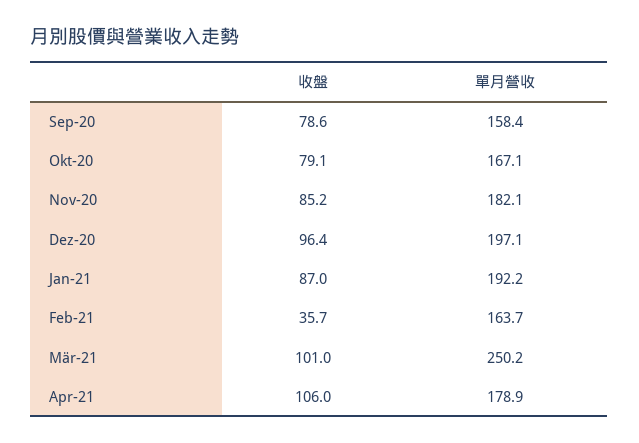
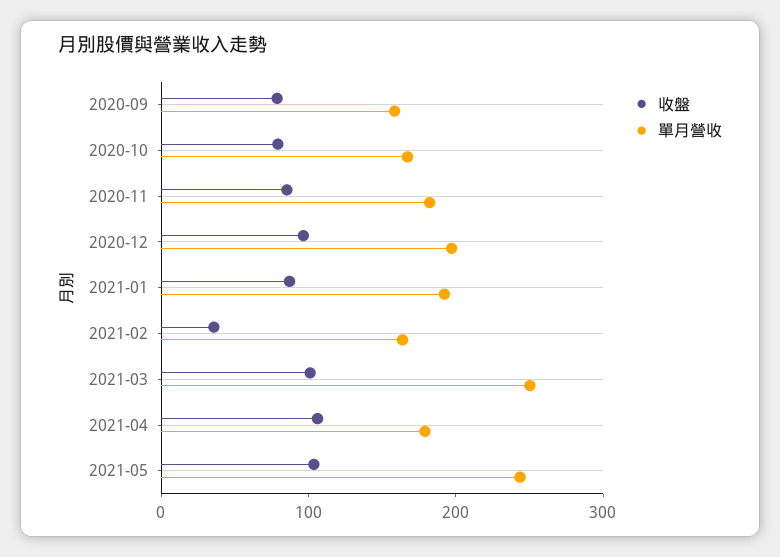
收盤, 2021-05: none -> 100
單月營收, 2021-05: none -> 240

